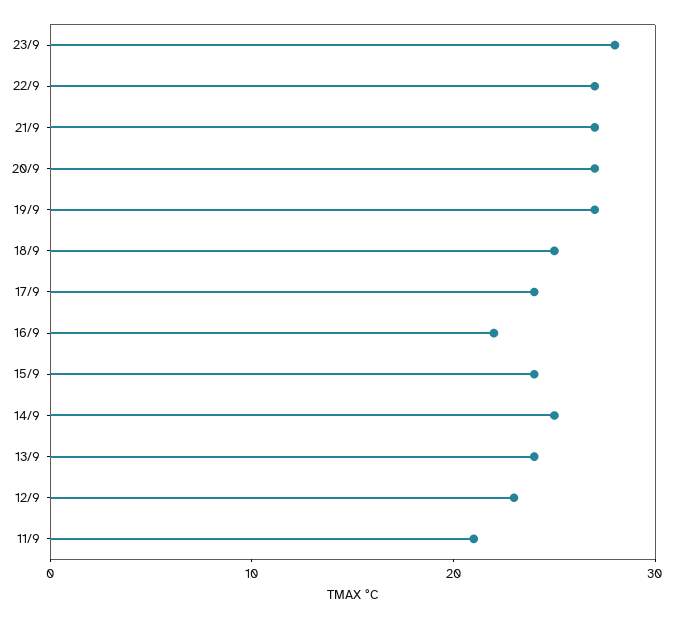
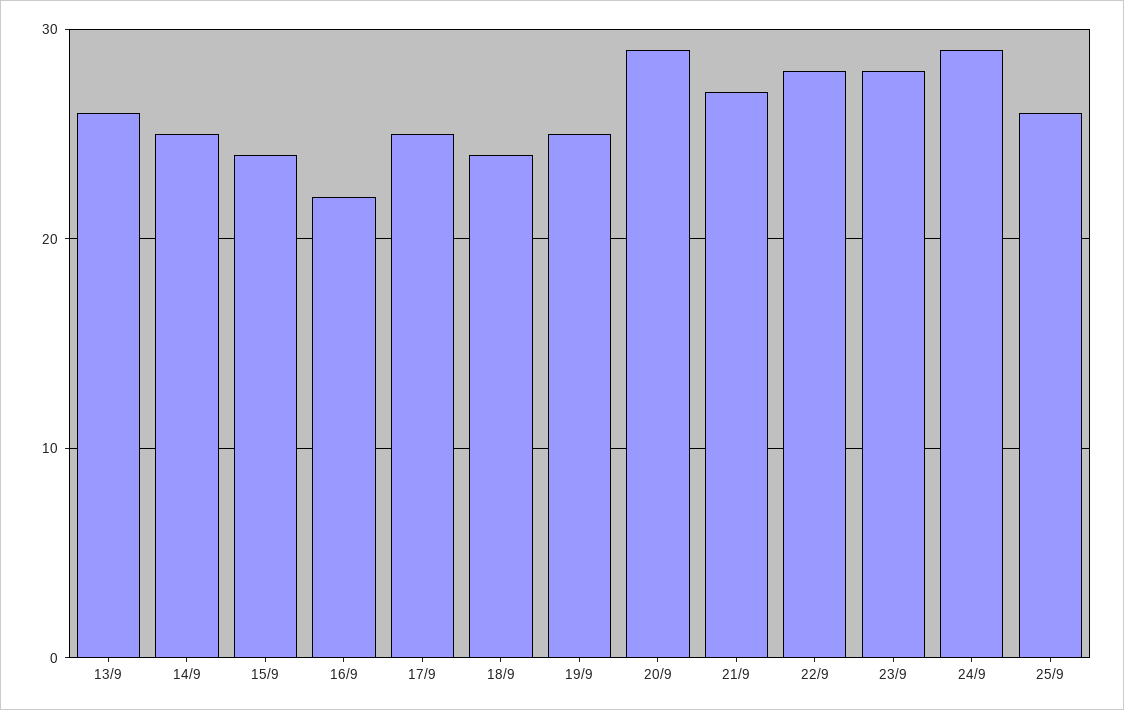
22/9: 27 -> 28
20/9: 27 -> 29
19/9: 27 -> 25
18/9: 25 -> 24
17/9: 24 -> 25
13/9: 24 -> 26
12/9: 23 -> none
11/9: 21 -> none
24/9: none -> 29
25/9: none -> 26

